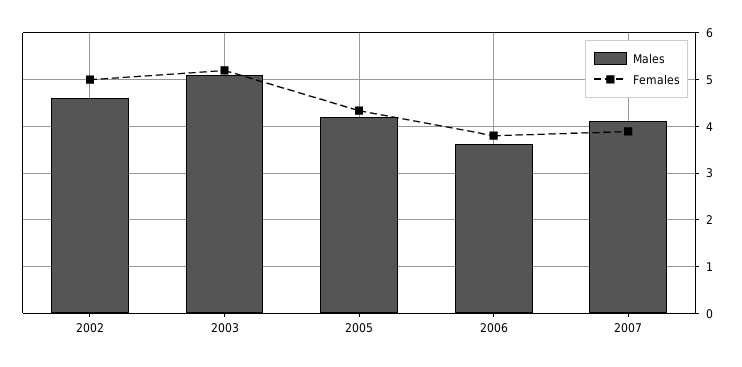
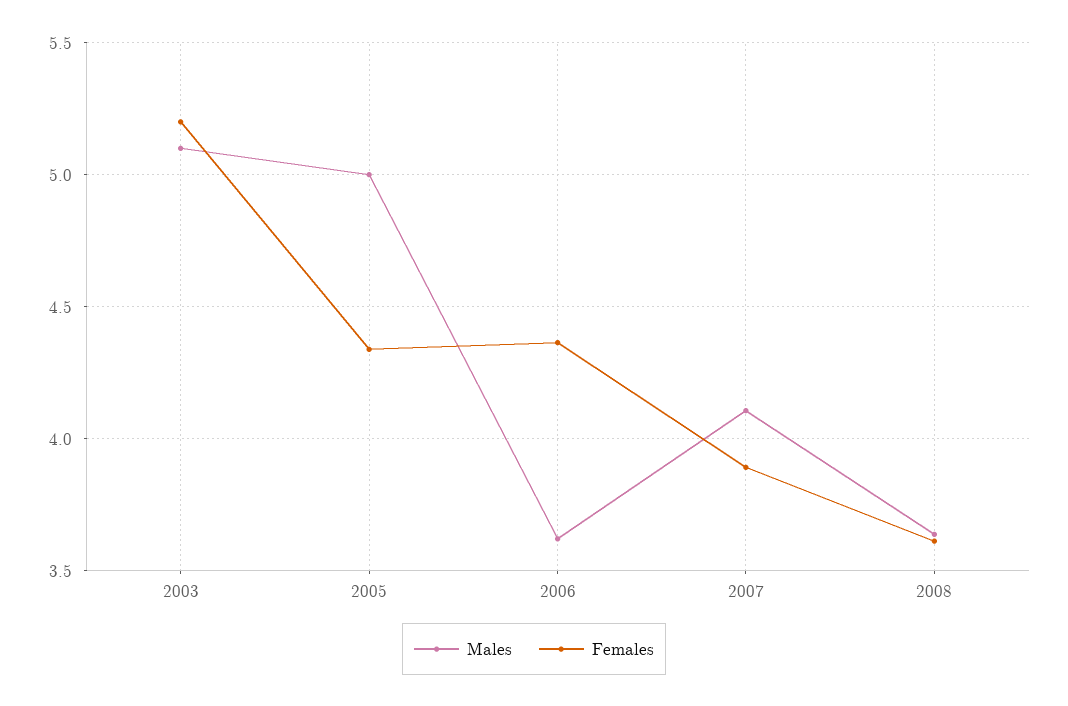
Males, 2002: 4.6 -> none
Females, 2002: 5 -> none
Males, 2005: 4.2 -> 5
Females, 2006: 3.8 -> 4.35
Males, 2008: none -> 3.65
Females, 2008: none -> 3.6

